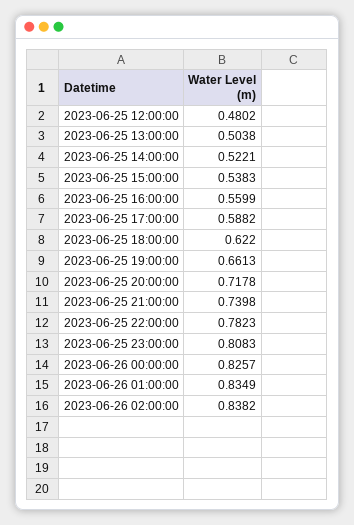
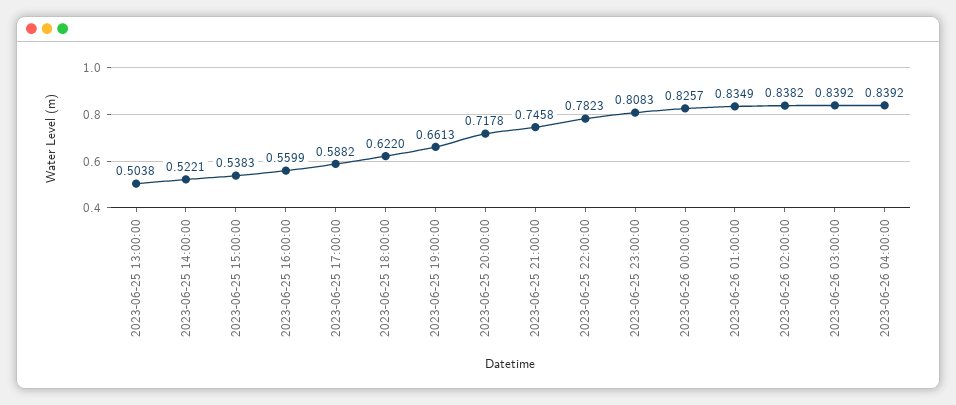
2023-06-25 12:00:00: 0.4802 -> none
2023-06-25 21:00:00: 0.7398 -> 0.7458
2023-06-26 03:00:00: none -> 0.8392
2023-06-26 04:00:00: none -> 0.8392

